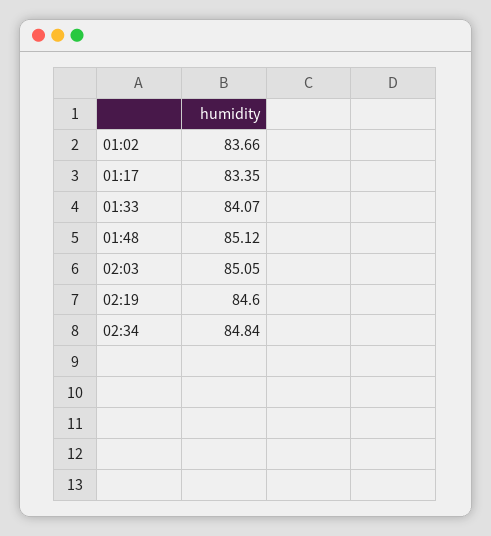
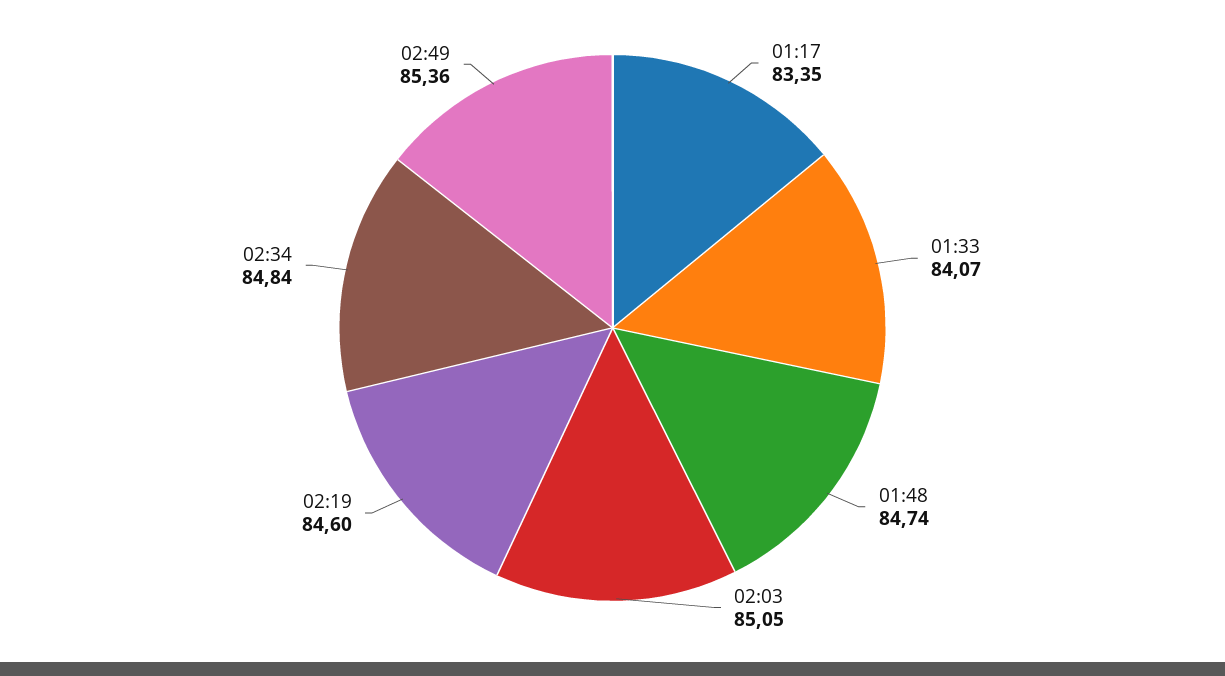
01:02: 83.66 -> none
01:48: 85.12 -> 84.74
02:49: none -> 85.36

